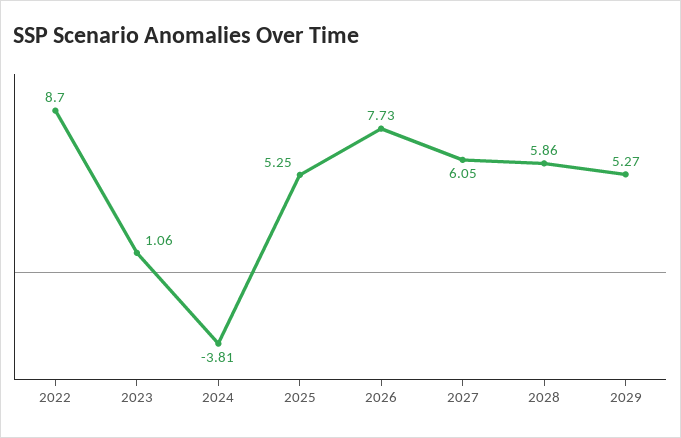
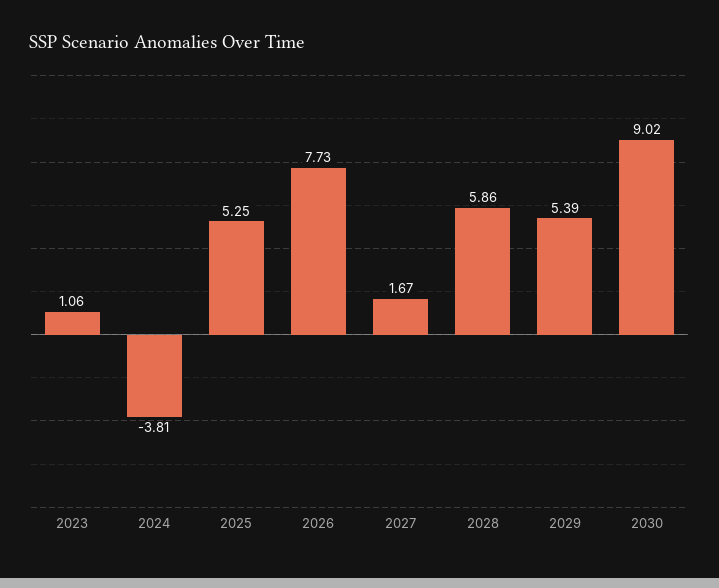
2022: 8.7 -> none
2027: 6.05 -> 1.67
2029: 5.27 -> 5.39
2030: none -> 9.02

